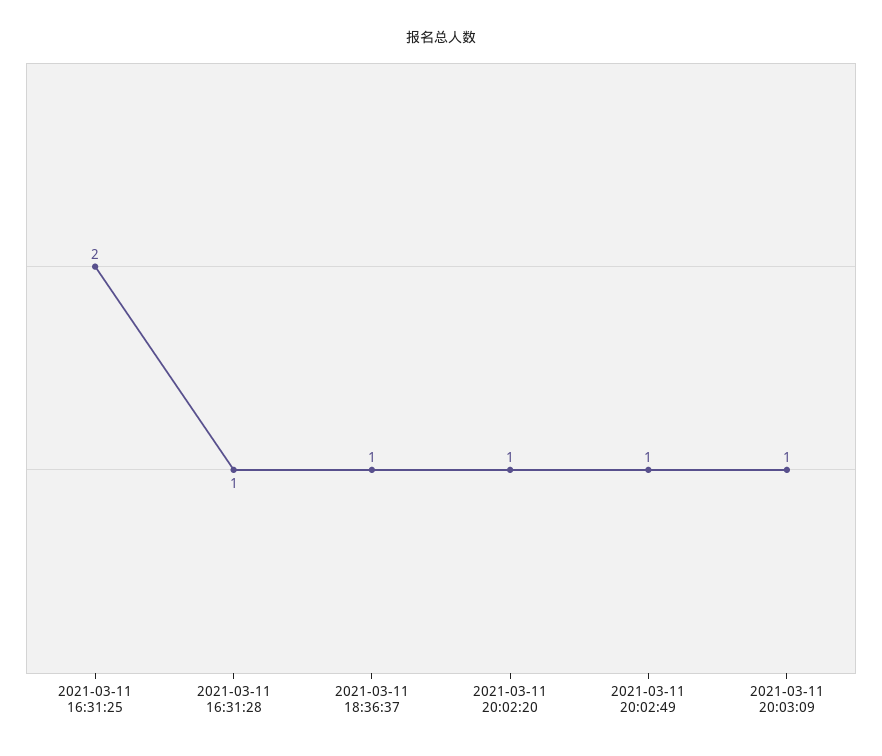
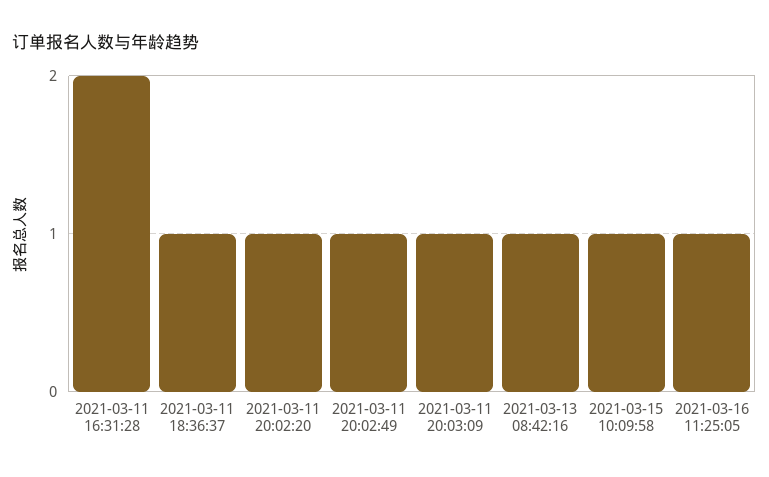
2021-03-11 16:31:25: 2 -> none
2021-03-11 16:31:28: 1 -> 2
2021-03-13 08:42:16: none -> 1
2021-03-15 10:09:58: none -> 1
2021-03-16 11:25:05: none -> 1

